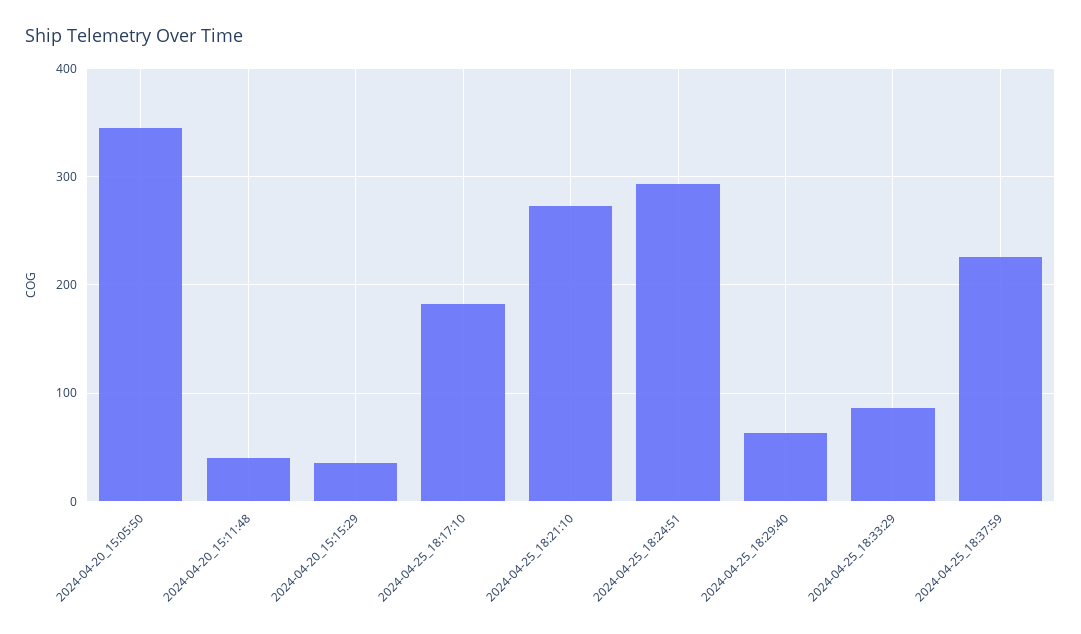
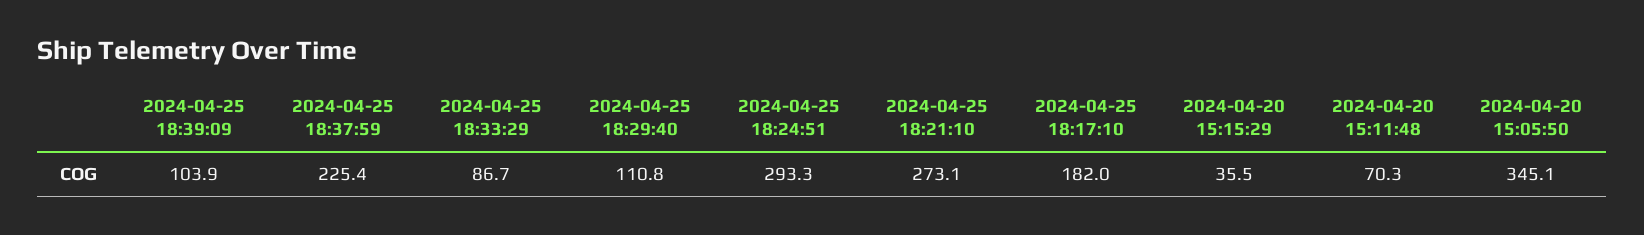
2024-04-20_15:11:48: 40 -> 70.3
2024-04-25_18:29:40: 60 -> 110.8
2024-04-25 18:39:09: none -> 103.9

